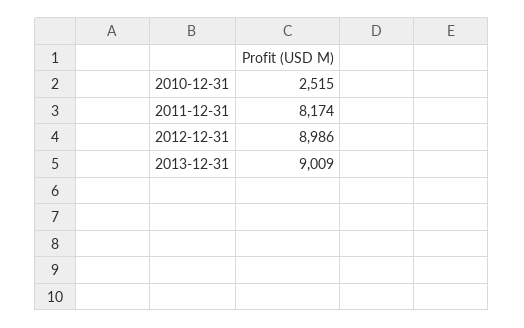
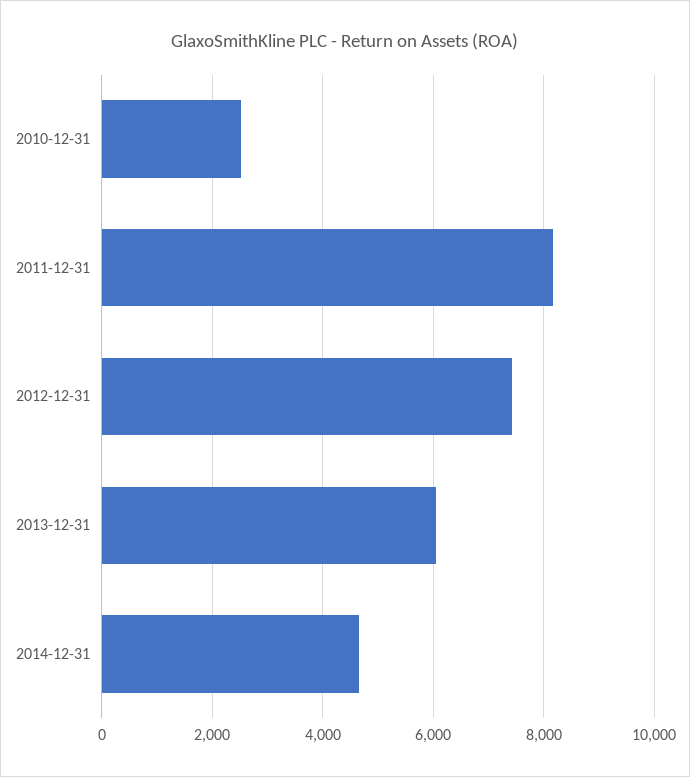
2012-12-31: 8986 -> 7400
2013-12-31: 9009 -> 6000
2014-12-31: none -> 4600

